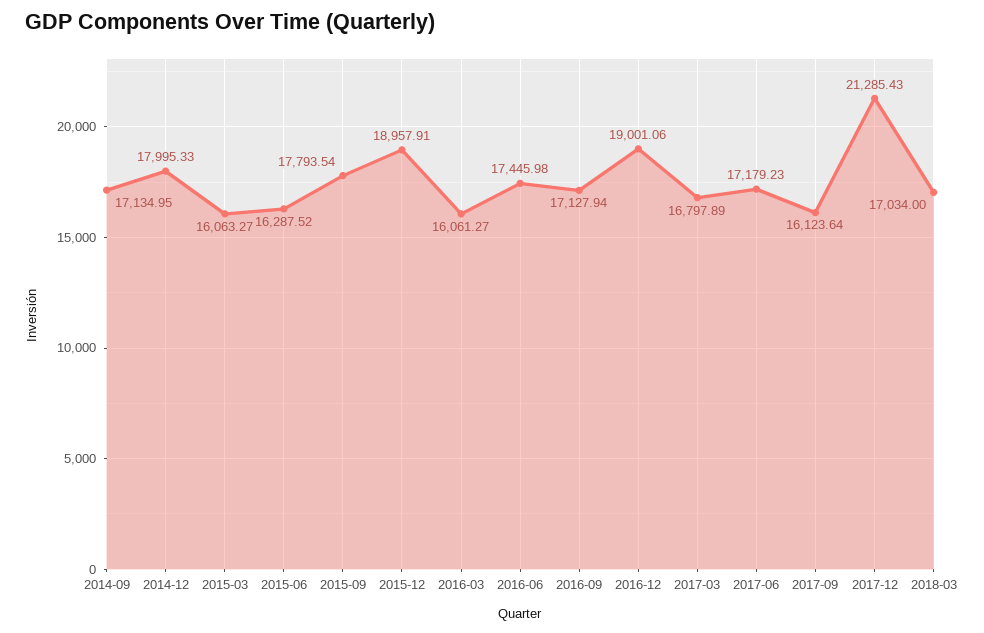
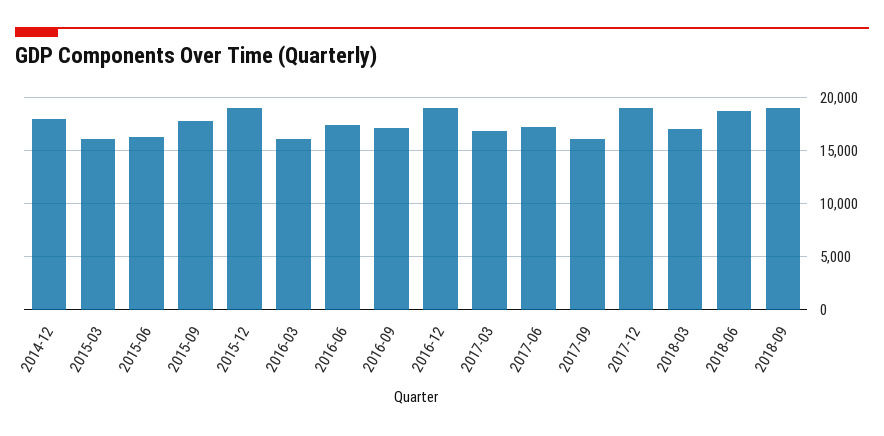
2014-09: 17134.95 -> none
2017-12: 21285.43 -> 19000
2018-06: none -> 19000
2018-09: none -> 19000

